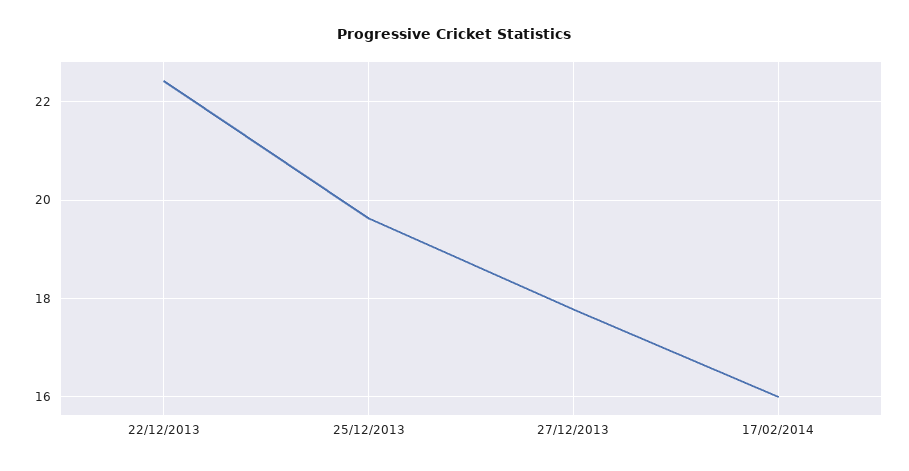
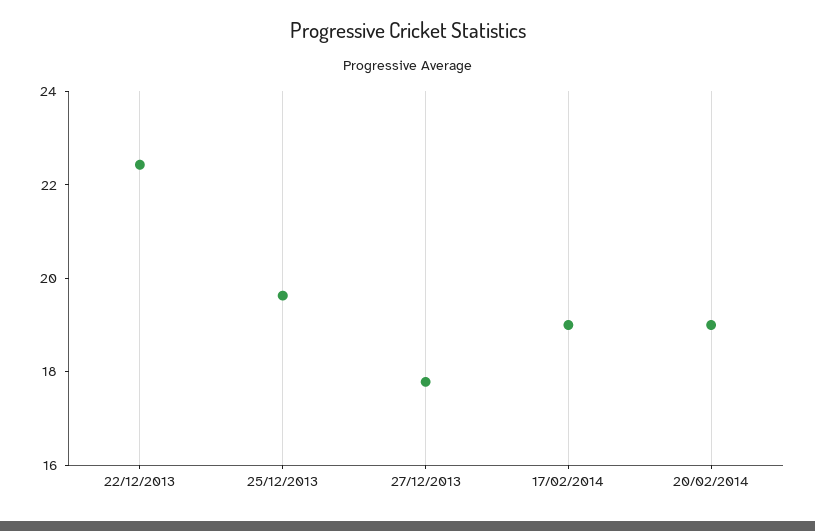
17/02/2014: 16 -> 19
20/02/2014: none -> 19

